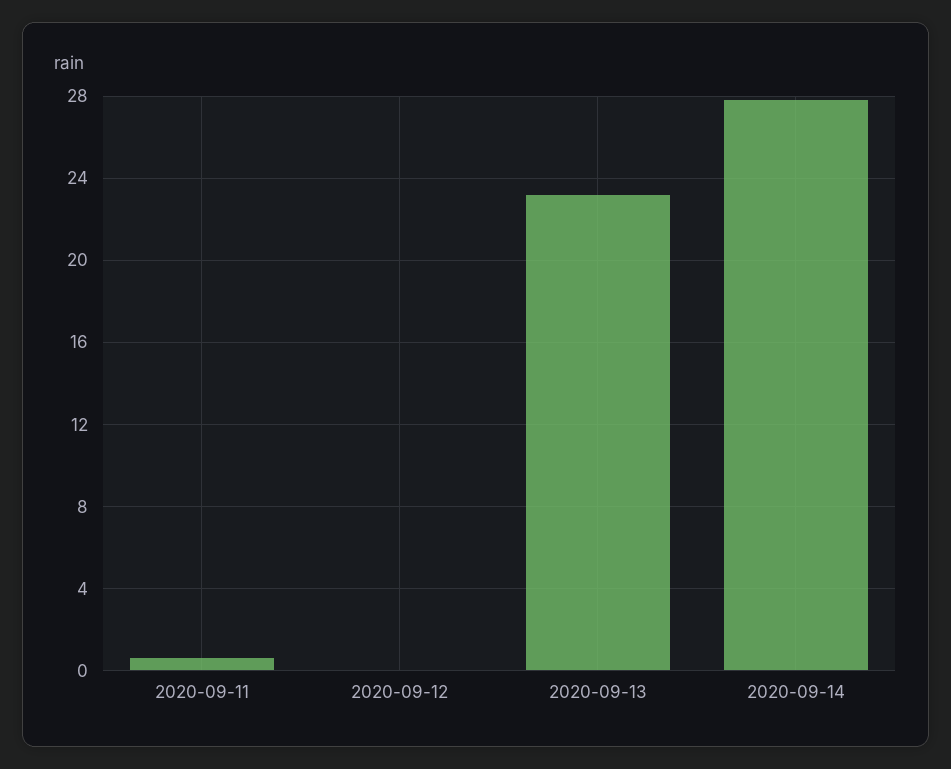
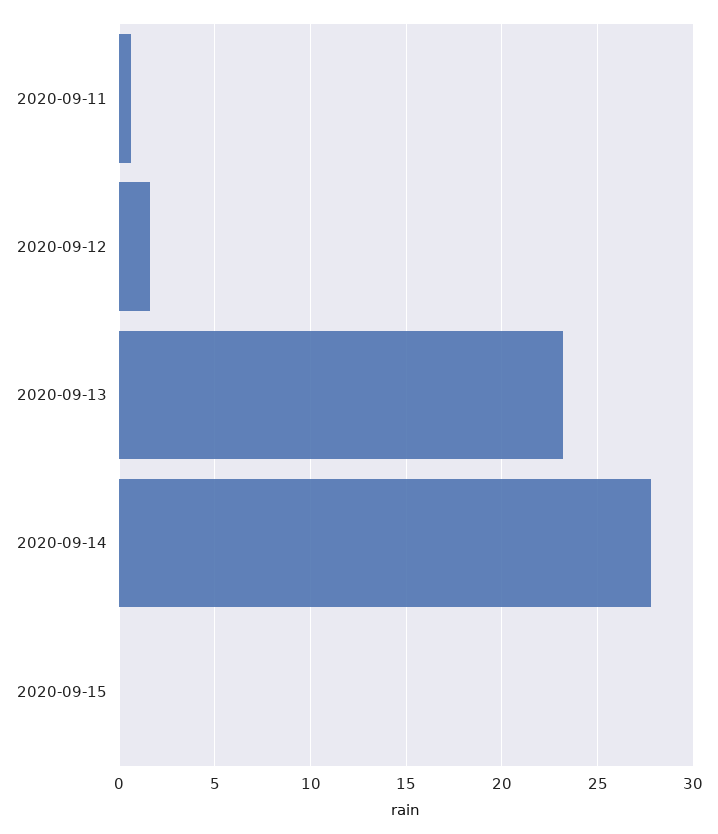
2020-09-12: 0 -> 1.5
2020-09-15: none -> 0

